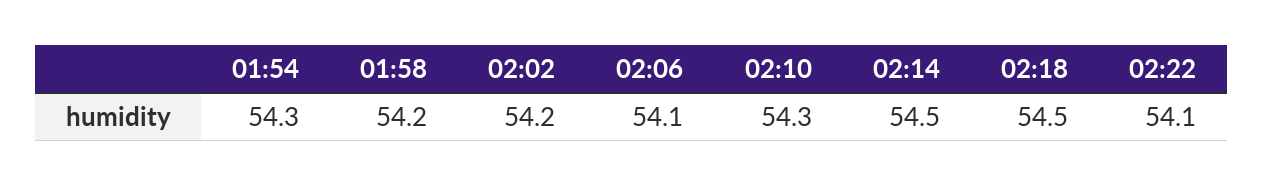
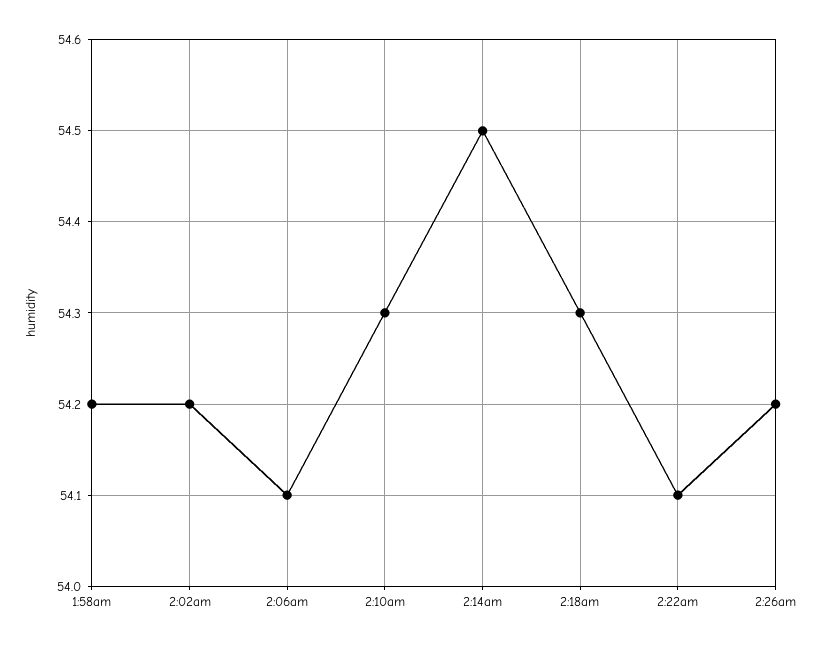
01:54: 54.3 -> none
02:18: 54.5 -> 54.3
2:26am: none -> 54.2

